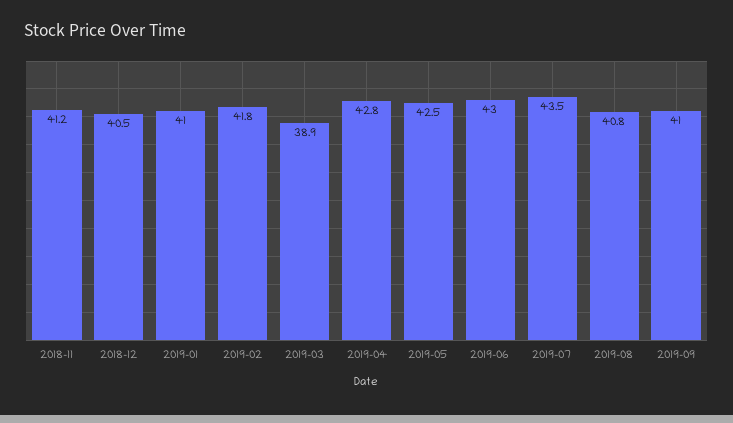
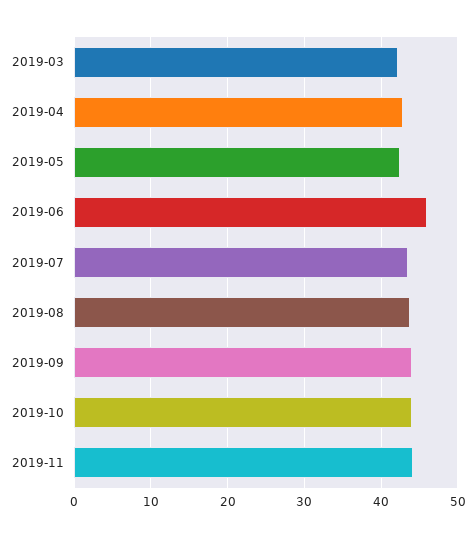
2018-11: 41.2 -> none
2018-12: 40.5 -> none
2019-01: 41 -> none
2019-02: 41.8 -> none
2019-03: 38.9 -> 42
2019-06: 43 -> 46
2019-08: 40.8 -> 44
2019-09: 41 -> 44
2019-10: none -> 44
2019-11: none -> 44

